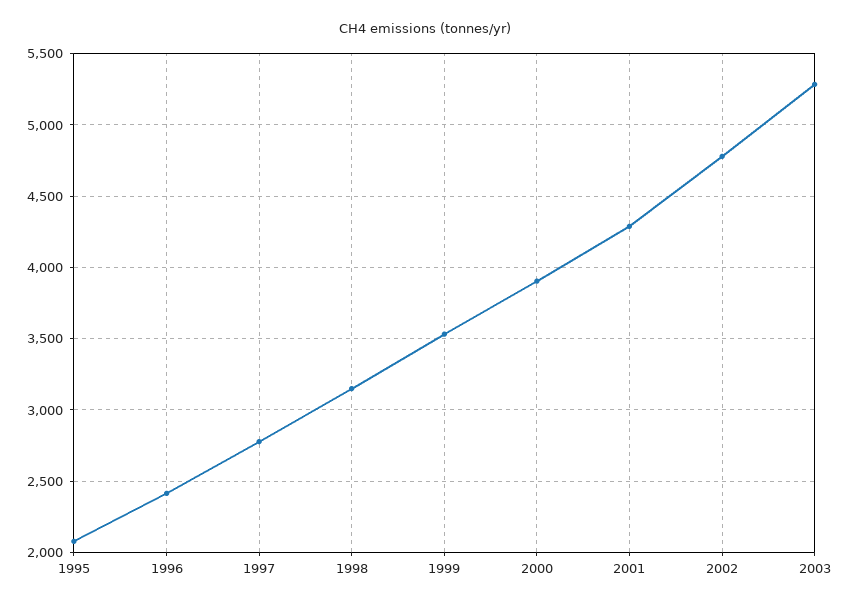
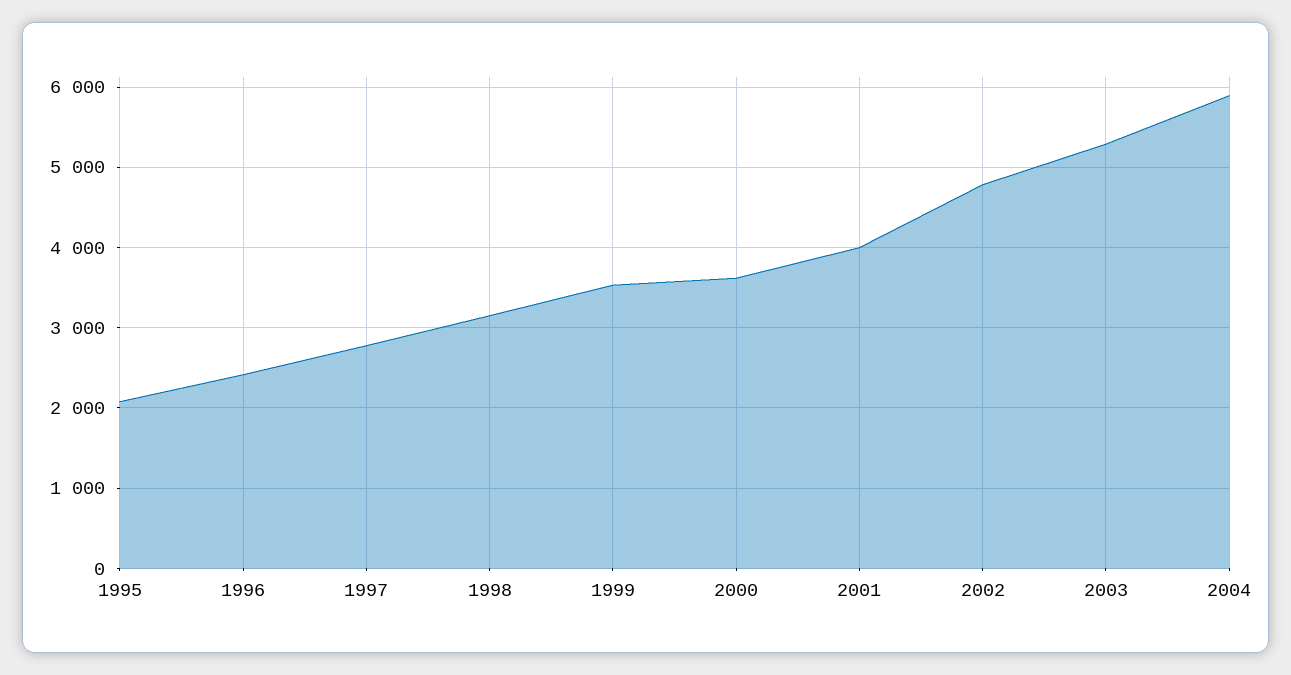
2000: 3900 -> 3600
2001: 4300 -> 4000
2004: none -> 5900

